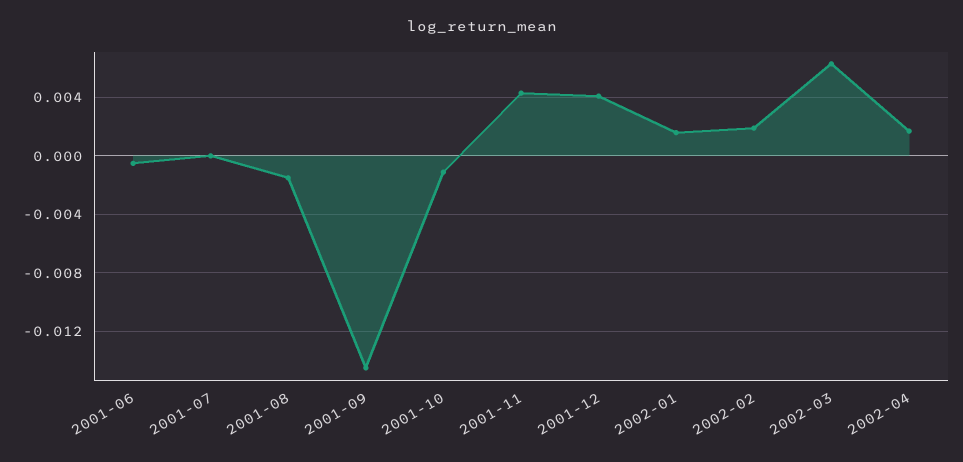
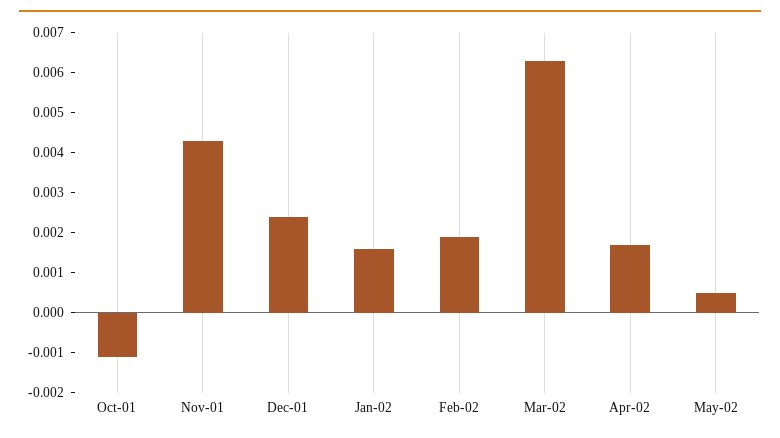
2001-06: -0.0005 -> none
2001-07: 0 -> none
2001-08: -0.0015 -> none
2001-09: -0.0145 -> none
2001-12: 0.004 -> 0.0025
May-02: none -> 0.0005

